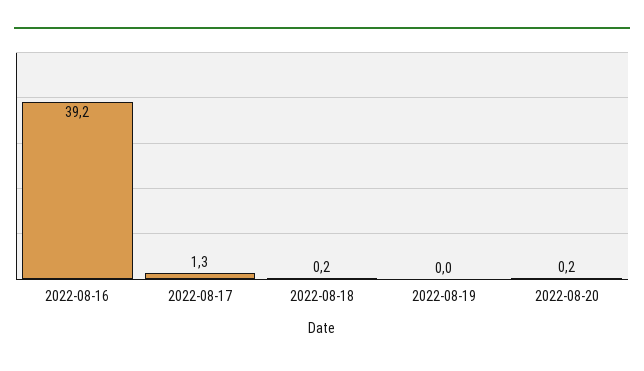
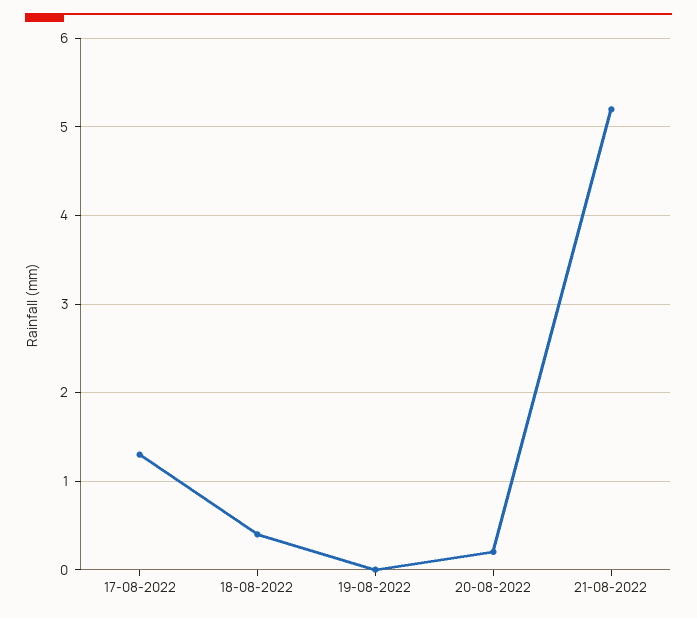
2022-08-16: 39.2 -> none
2022-08-18: 0.2 -> 0.4
21-08-2022: none -> 5.2

